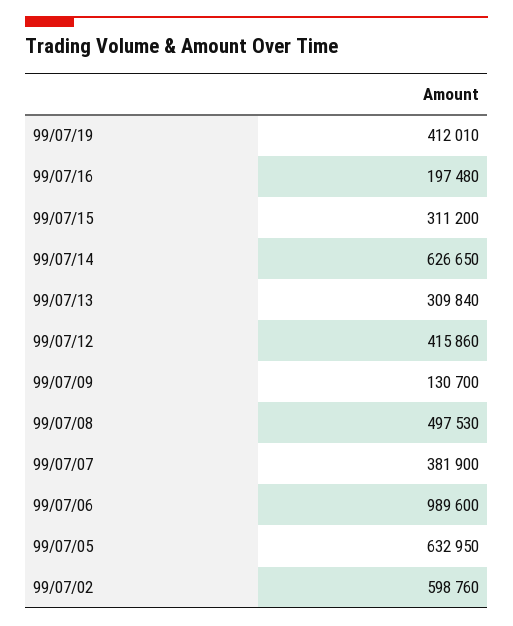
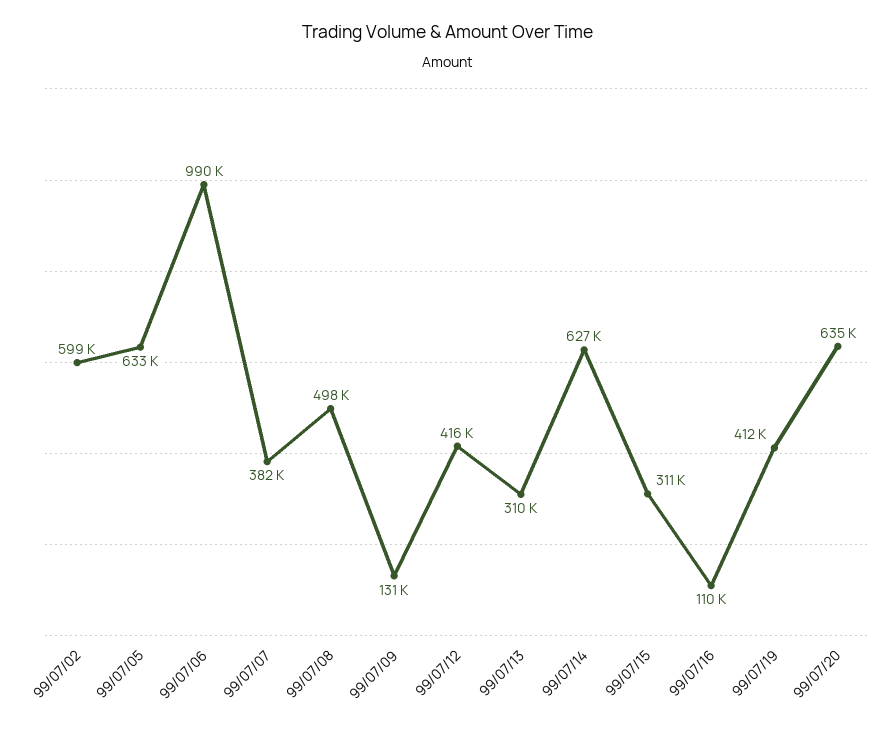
99/07/16: 197480 -> 110000
99/07/20: none -> 635000

